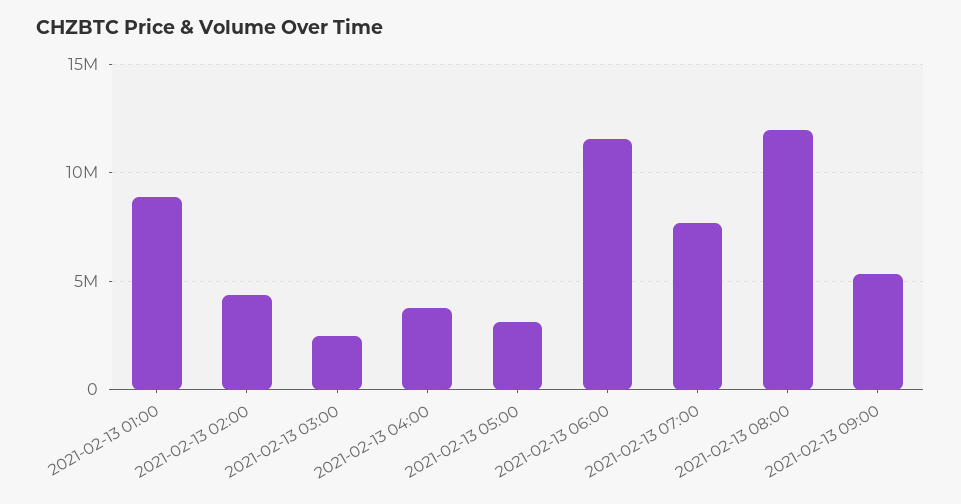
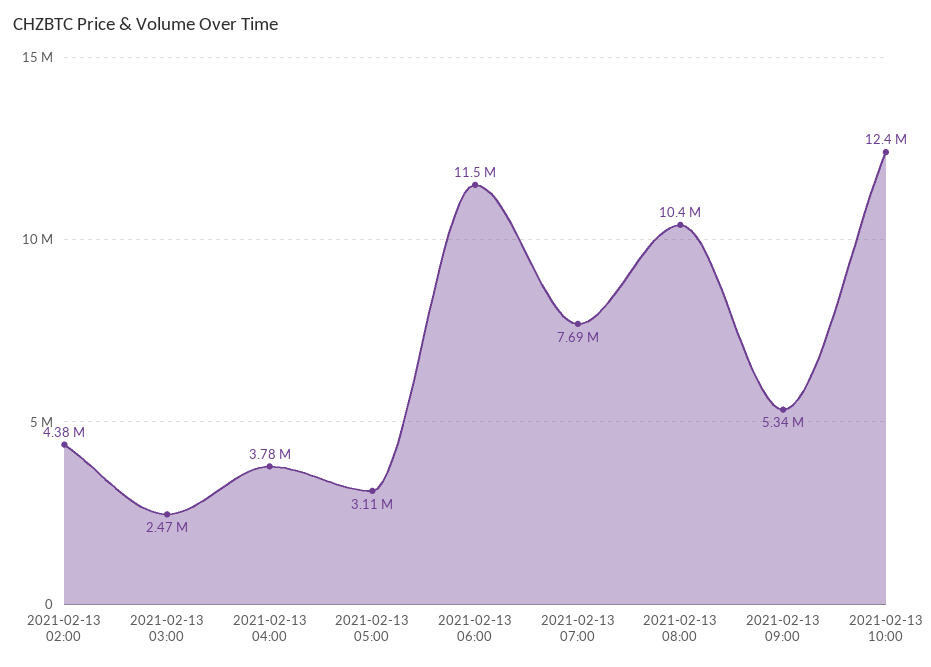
2021-02-13 01:00: 9000000 -> none
2021-02-13 08:00: 12000000 -> 10400000
2021-02-13 10:00: none -> 12400000

